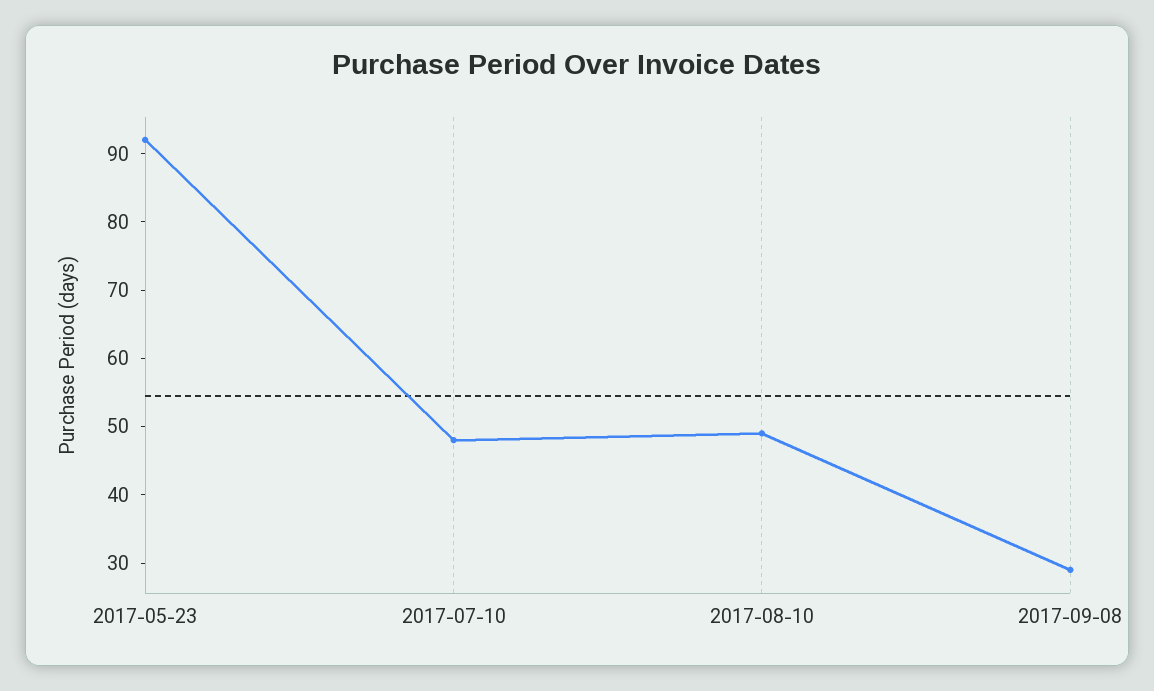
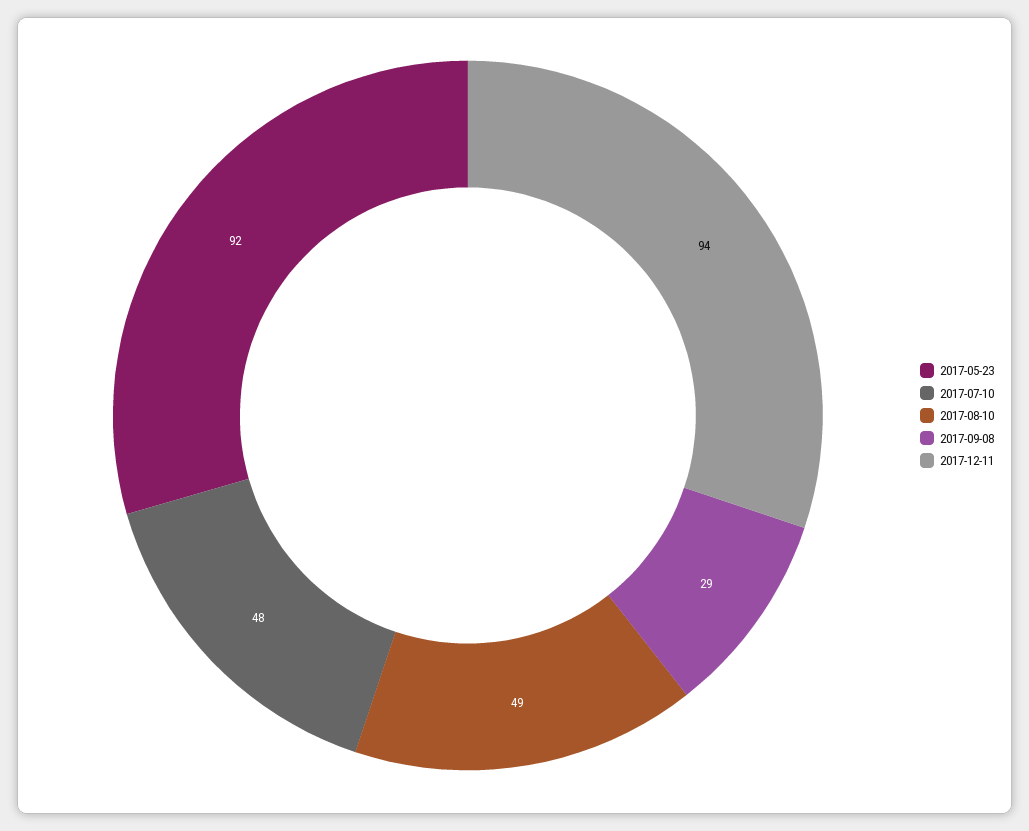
2017-12-11: none -> 94

